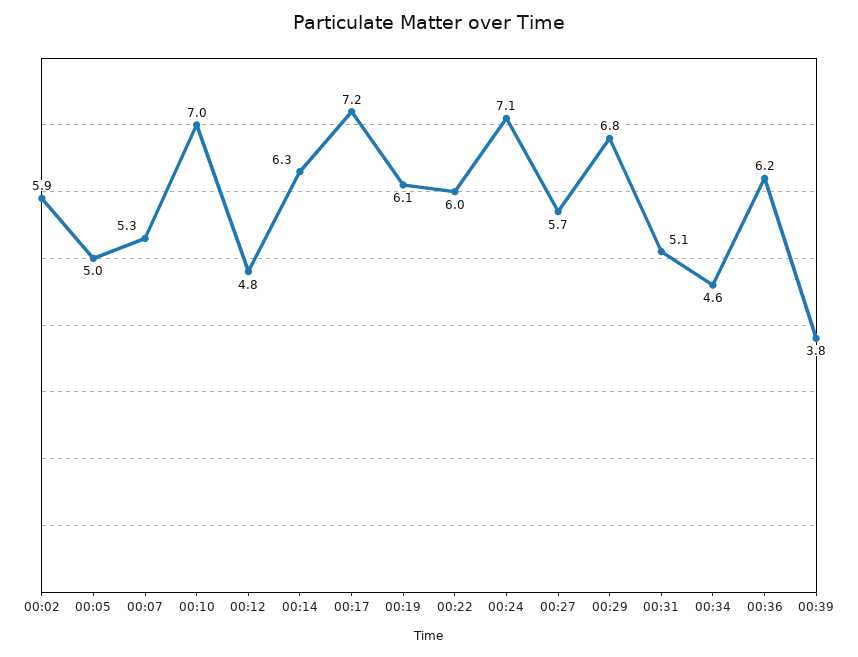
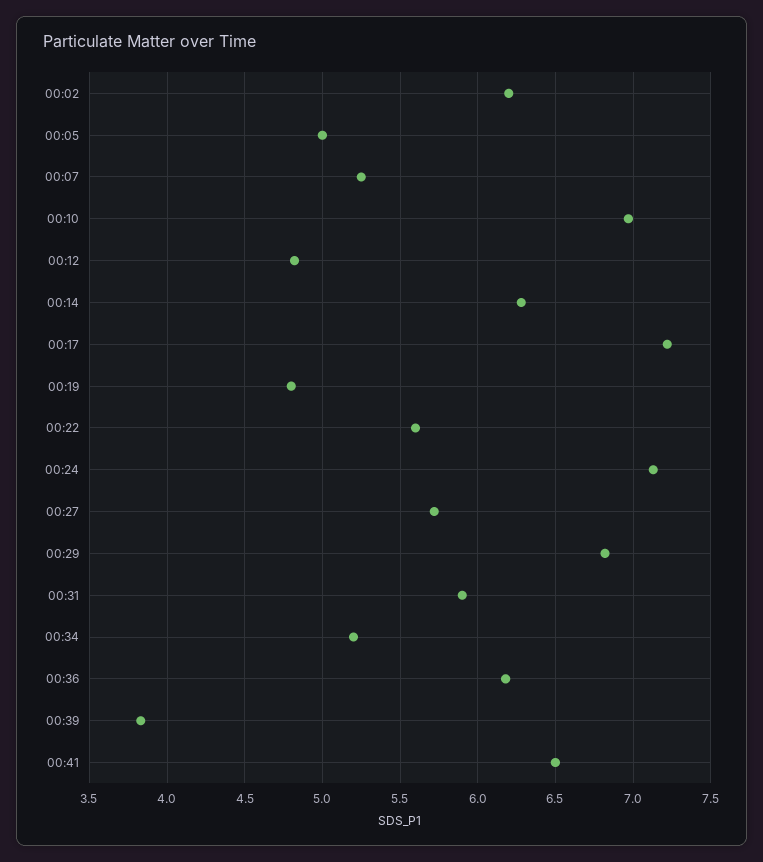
00:02: 5.9 -> 6.2
00:19: 6.1 -> 4.8
00:22: 6 -> 5.6
00:31: 5.1 -> 5.9
00:34: 4.6 -> 5.2
00:41: none -> 6.5

